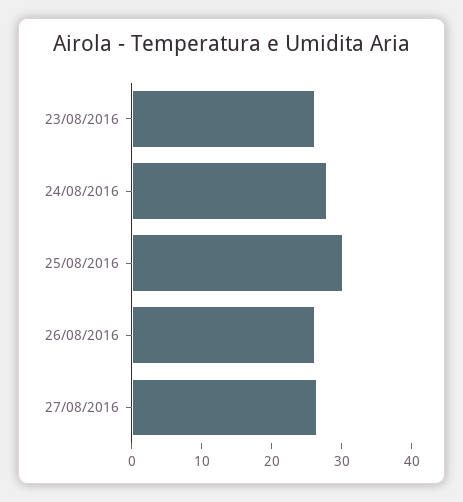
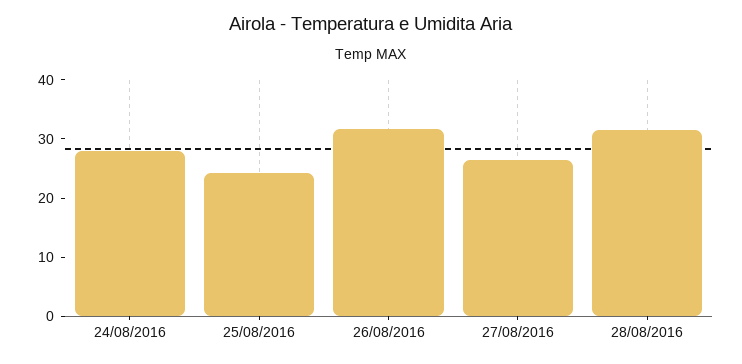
23/08/2016: 26 -> none
25/08/2016: 30 -> 24
26/08/2016: 26 -> 32
28/08/2016: none -> 32

